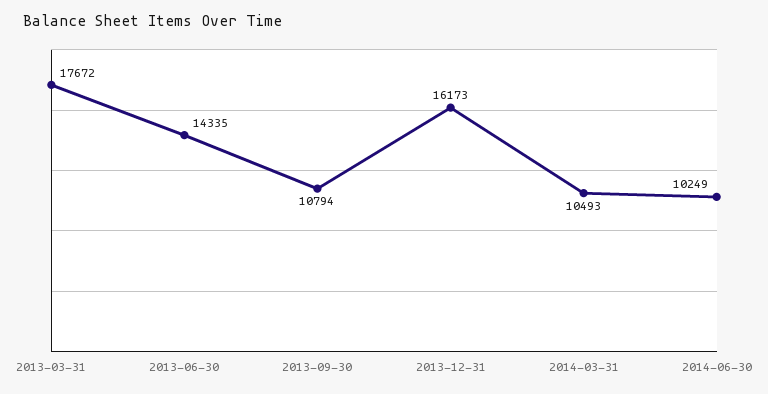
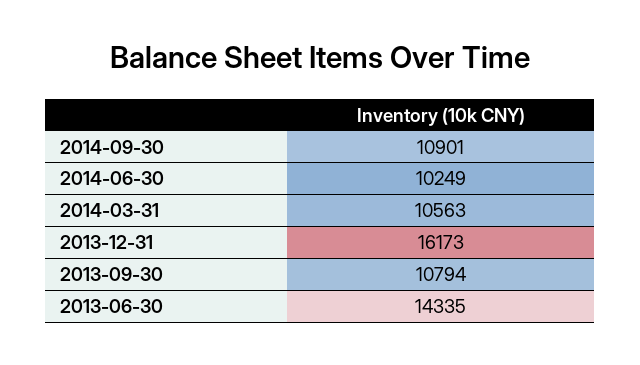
2013-03-31: 17672 -> none
2014-03-31: 10493 -> 10563
2014-09-30: none -> 10901

